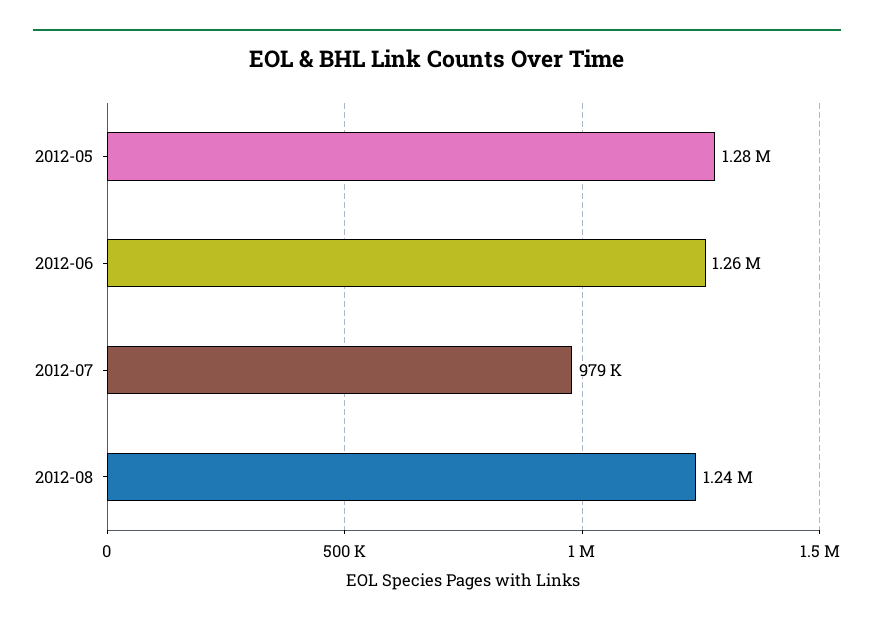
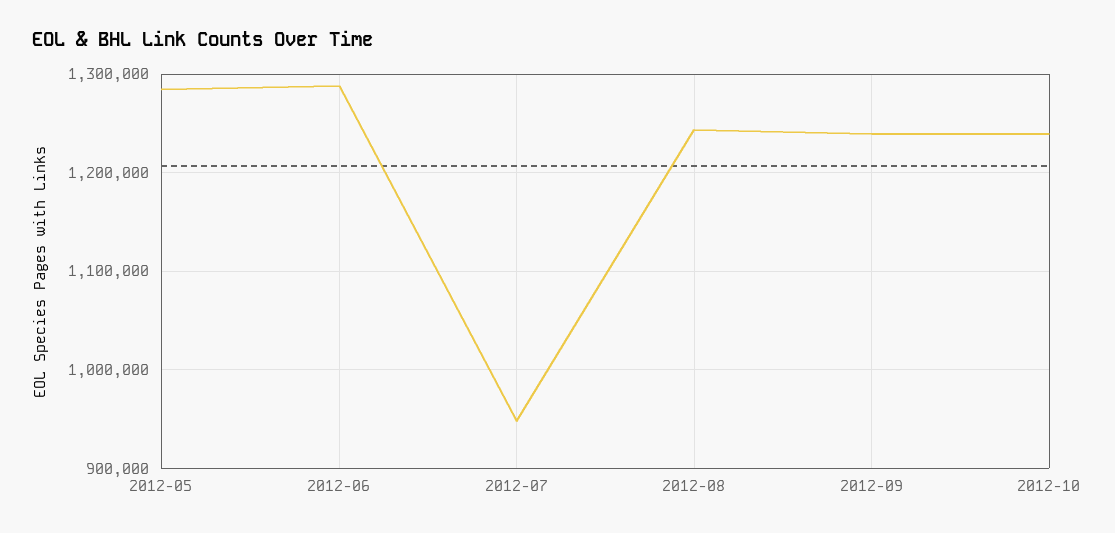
2012-06: 1260000 -> 1290000
2012-07: 979000 -> 950000
2012-09: none -> 1240000
2012-10: none -> 1240000

